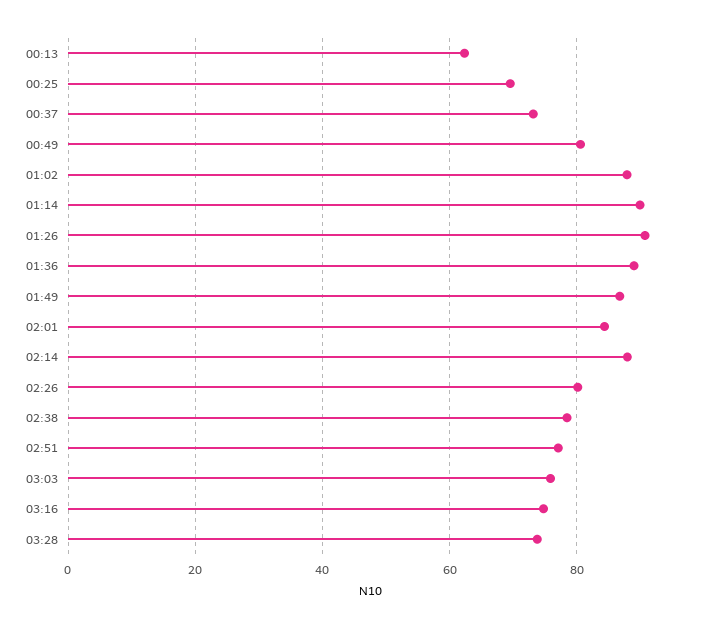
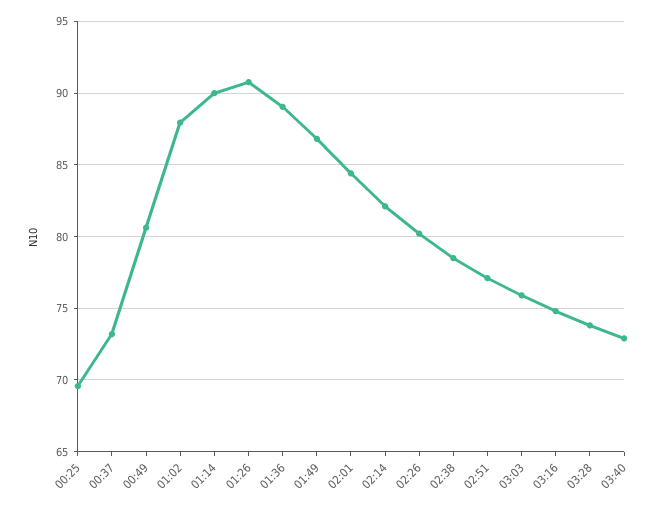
00:13: 62 -> none
02:14: 88 -> 82
03:40: none -> 73

